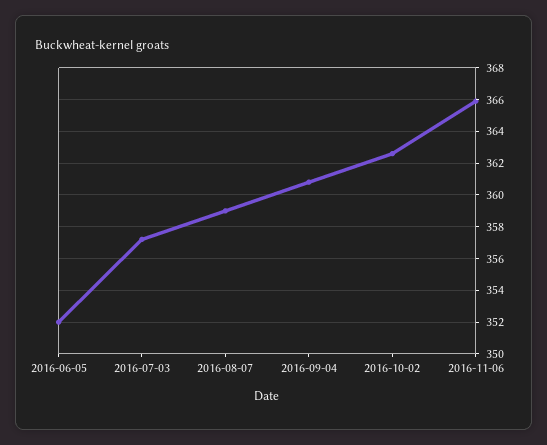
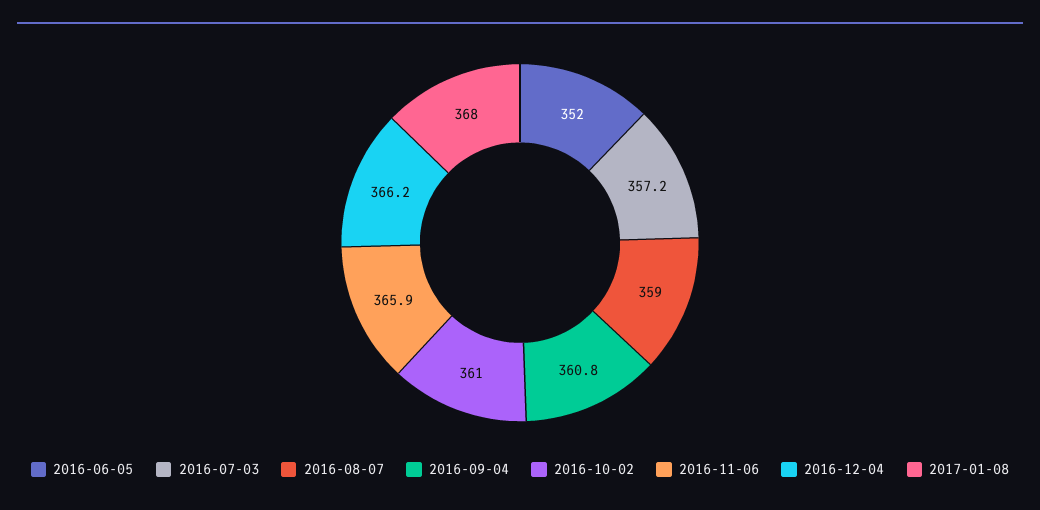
2016-10-02: 362.5 -> 361
2016-12-04: none -> 366.2
2017-01-08: none -> 368

